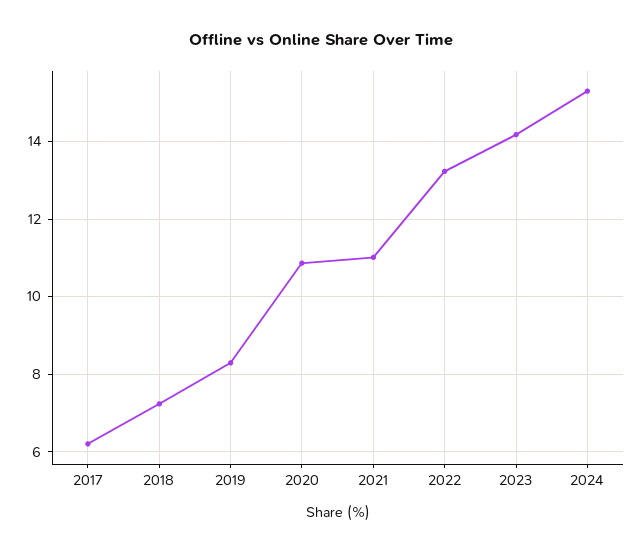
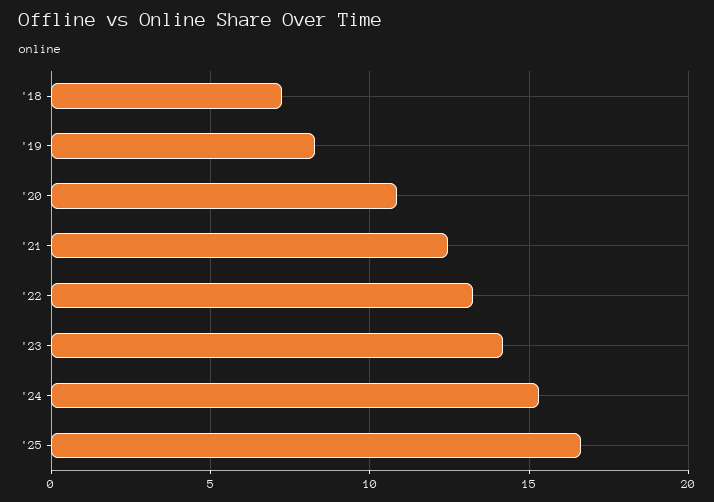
2017: 6.2 -> none
2021: 11 -> 12.5
'25: none -> 16.5

